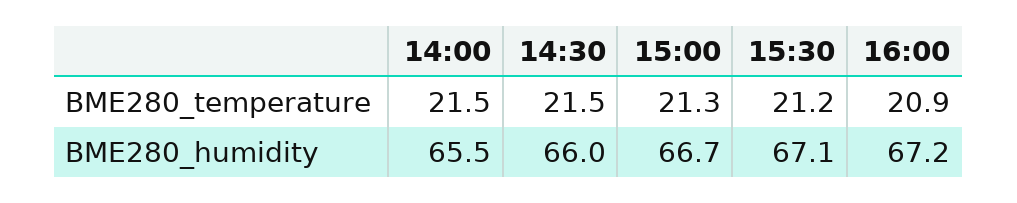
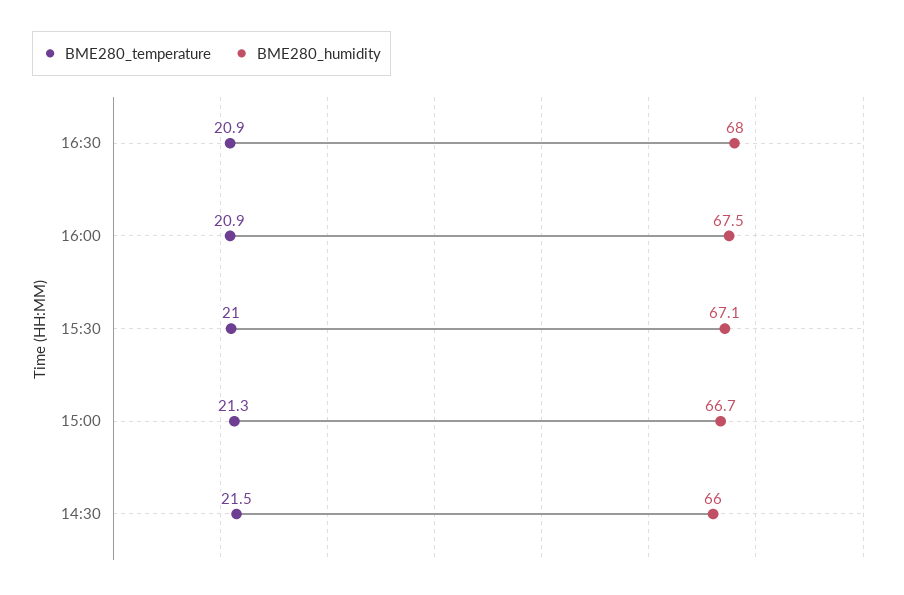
BME280_temperature, 14:00: 21.5 -> none
BME280_temperature, 15:30: 21.2 -> 21
BME280_humidity, 14:00: 65.5 -> none
BME280_humidity, 16:00: 67.2 -> 67.5
BME280_temperature, 16:30: none -> 20.9
BME280_humidity, 16:30: none -> 68

